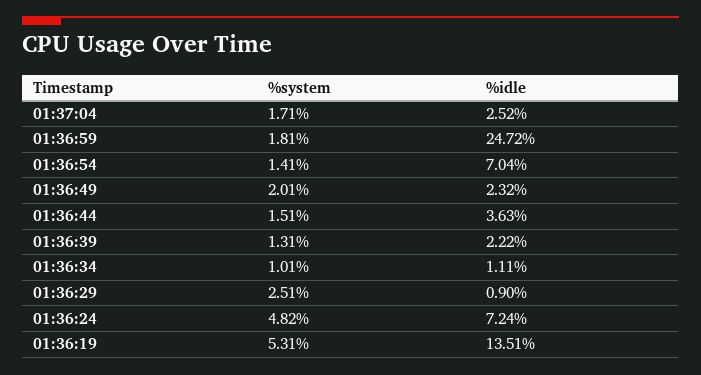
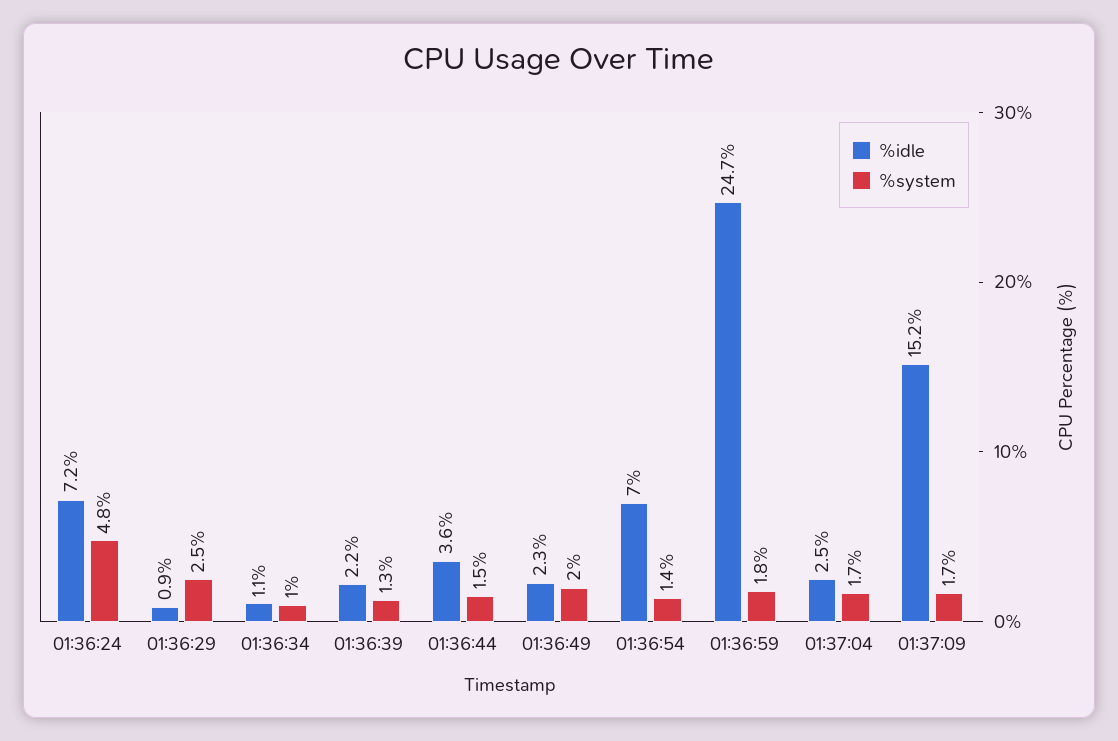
%system, 01:36:19: 5.31 -> none
%idle, 01:36:19: 13.51 -> none
%idle, 01:37:09: none -> 15.2
%system, 01:37:09: none -> 1.7

